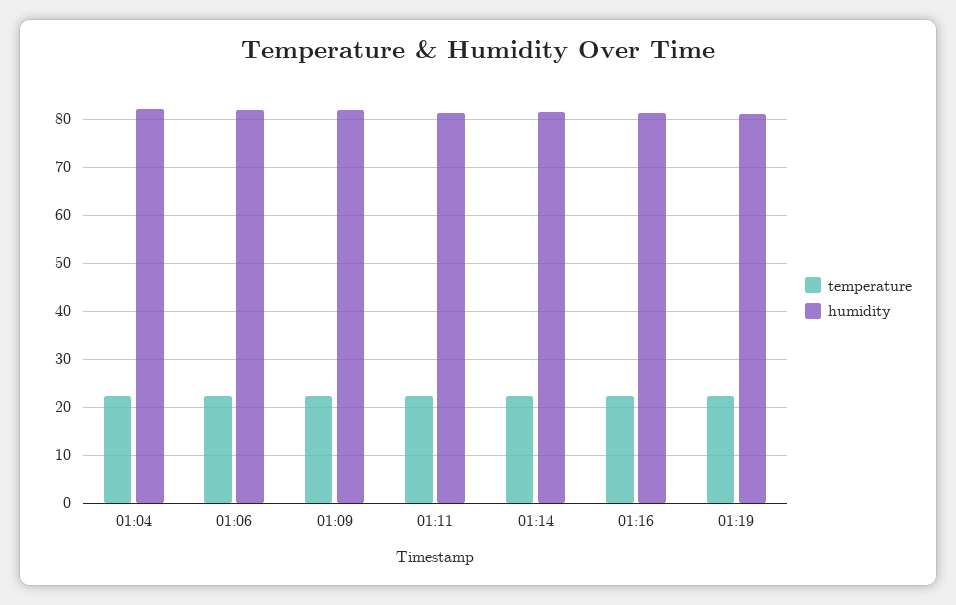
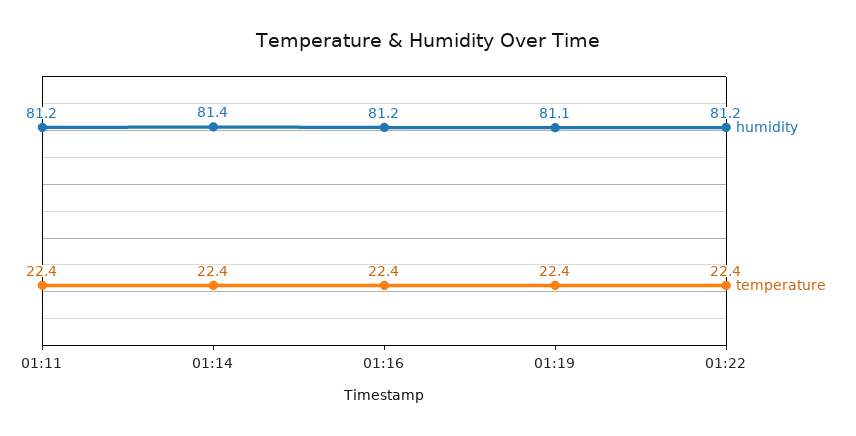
temperature, 01:04: 22 -> none
humidity, 01:04: 82 -> none
temperature, 01:06: 22 -> none
humidity, 01:06: 82 -> none
temperature, 01:09: 22 -> none
humidity, 01:09: 82 -> none
humidity, 01:22: none -> 81.2
temperature, 01:22: none -> 22.4

